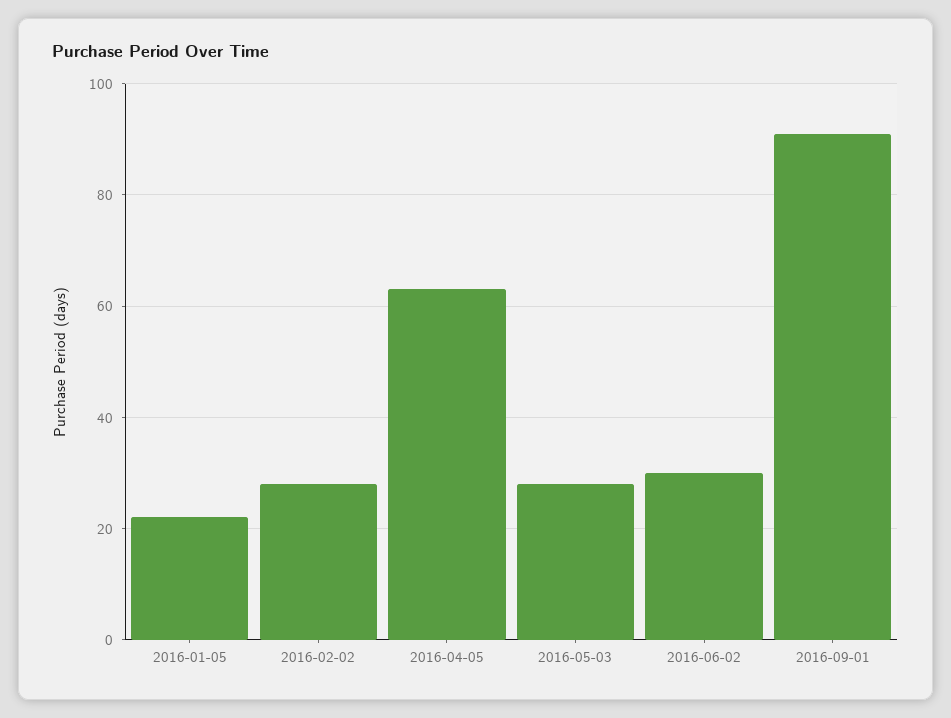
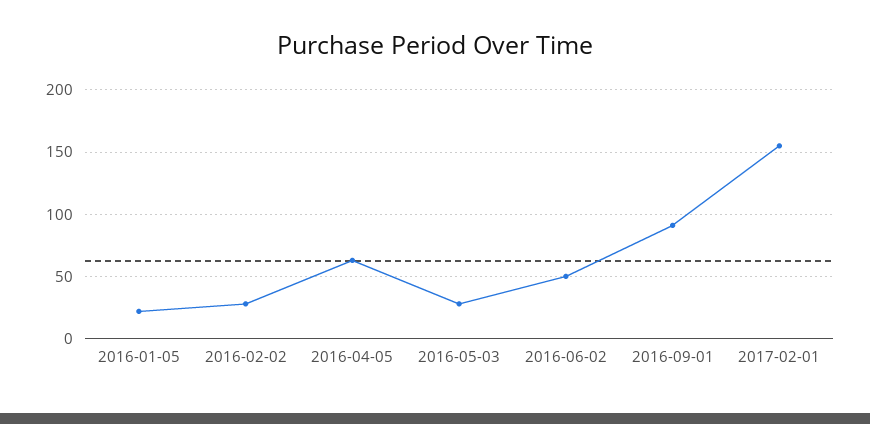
2016-06-02: 30 -> 50
2017-02-01: none -> 155

